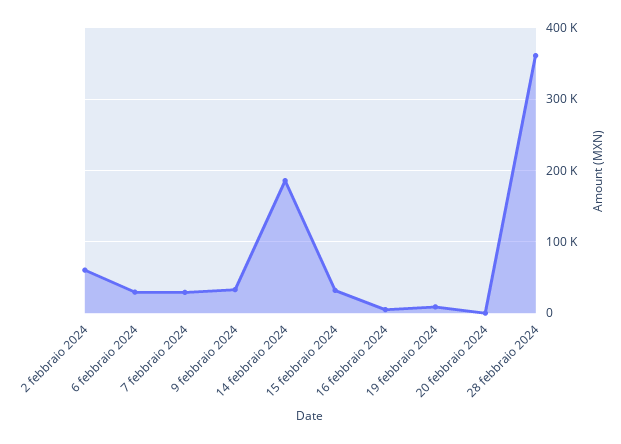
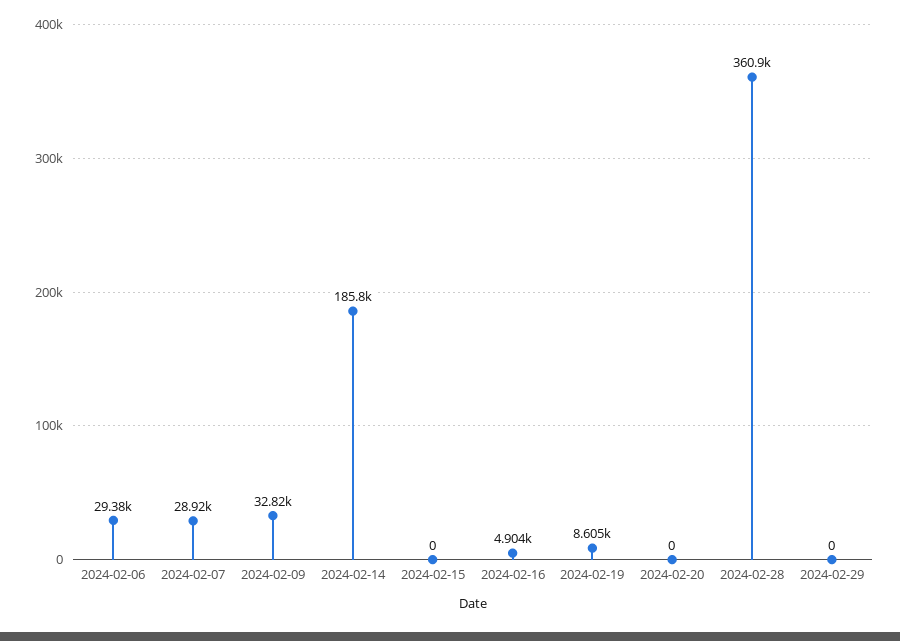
2 febbraio 2024: 60000 -> none
15 febbraio 2024: 30000 -> 0
2024-02-29: none -> 0

